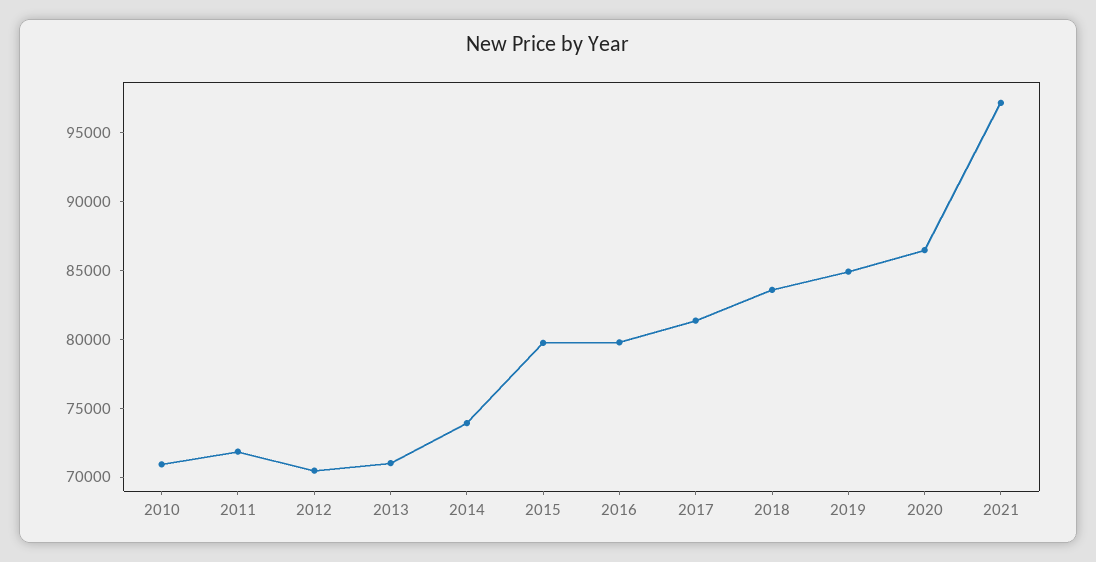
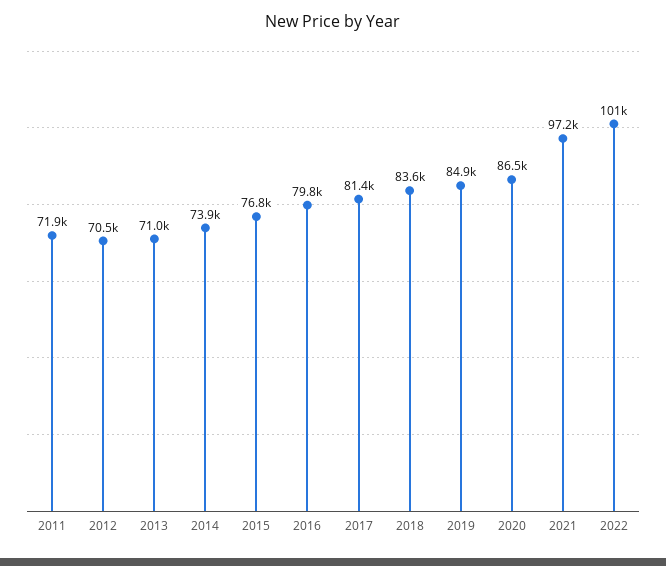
2010: 71000 -> none
2015: 80000 -> 76800
2022: none -> 101000

